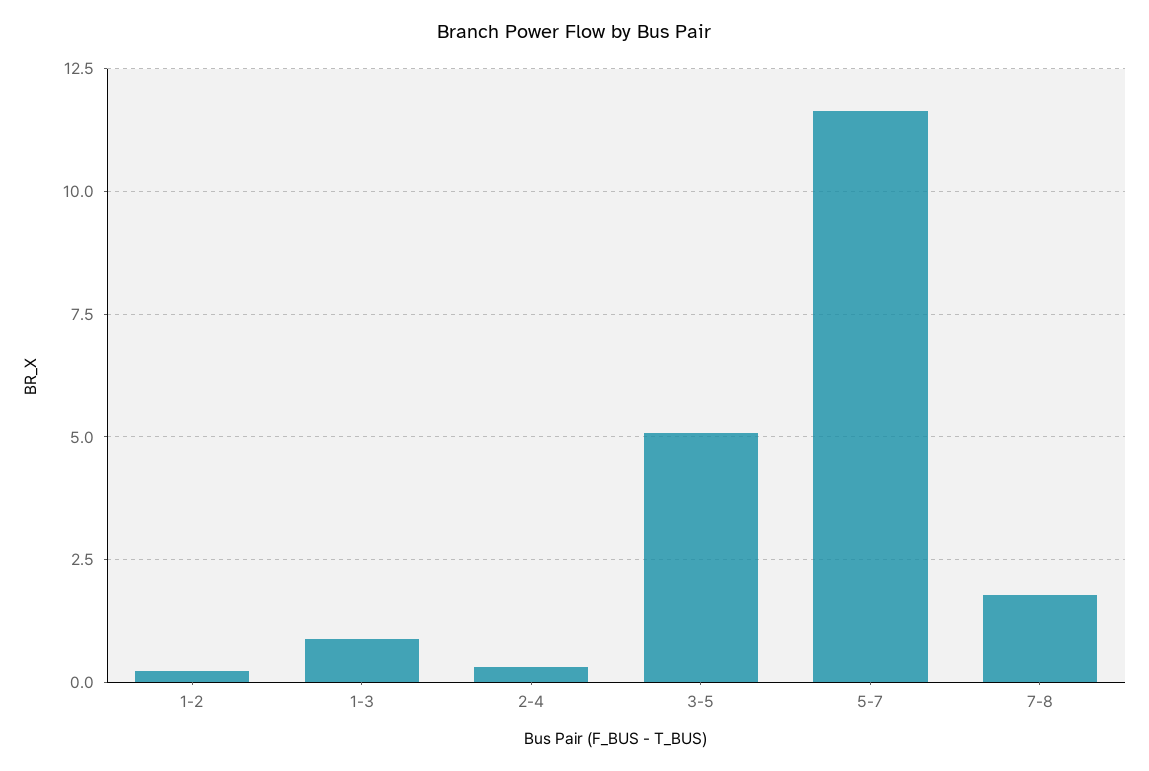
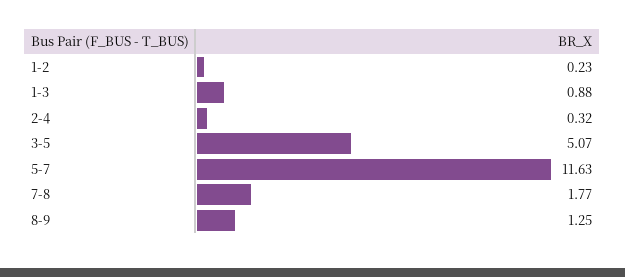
8-9: none -> 1.25

